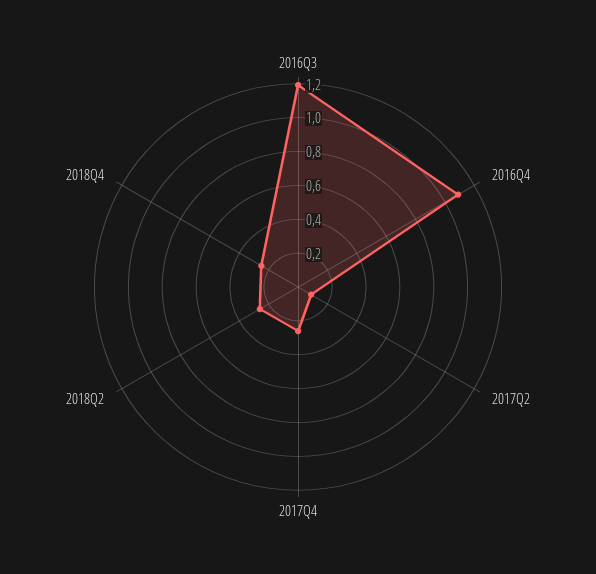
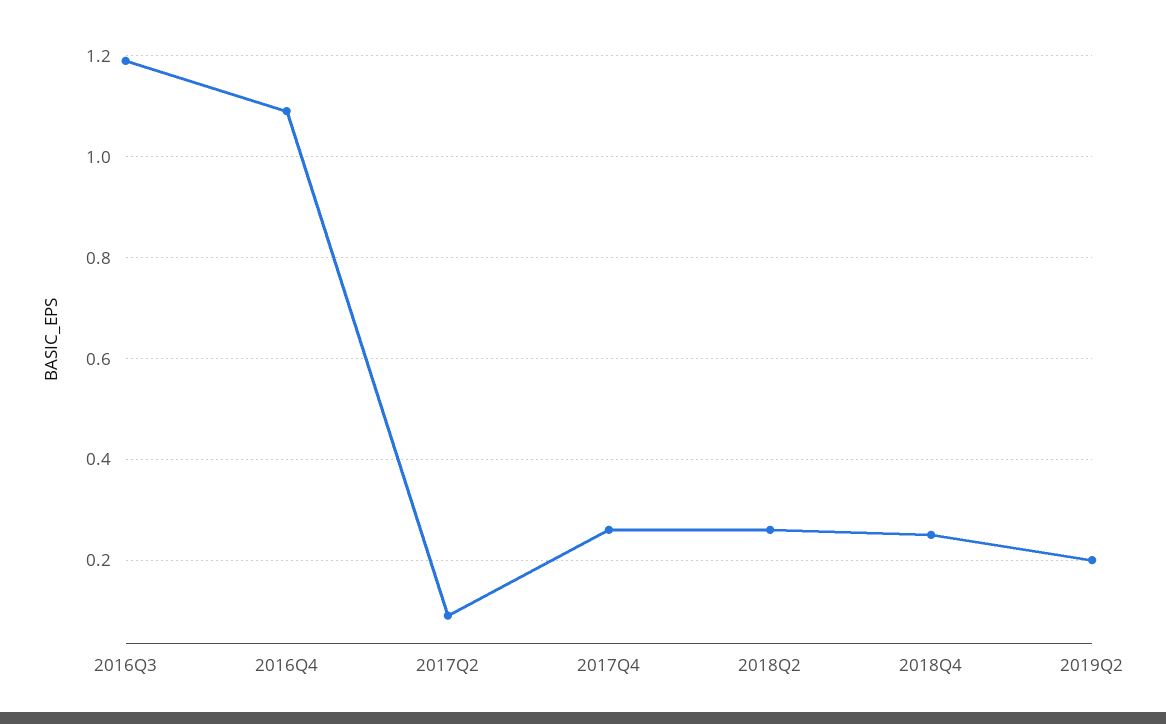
2019Q2: none -> 0.2

